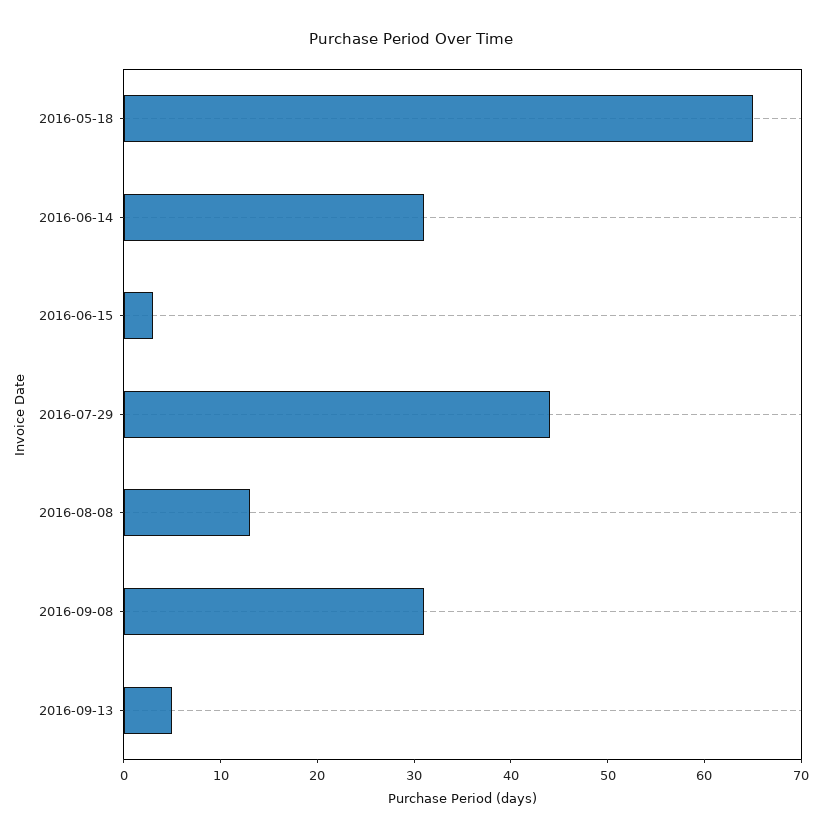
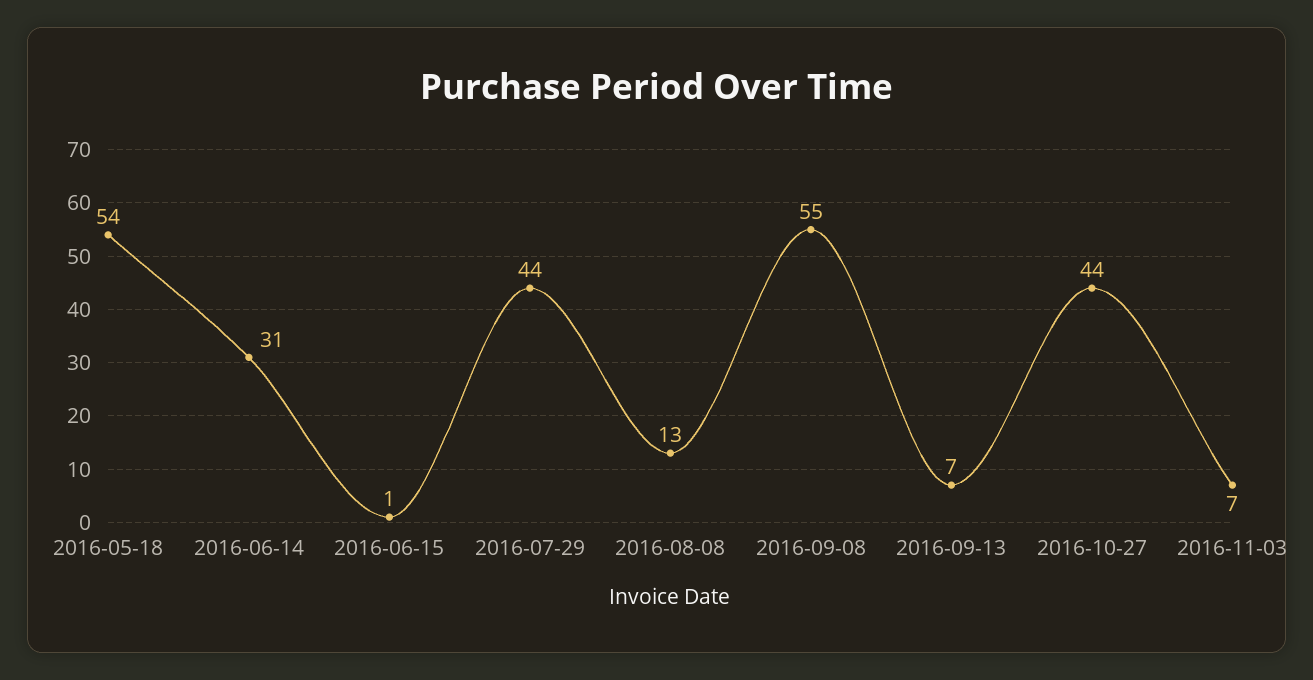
2016-05-18: 65 -> 54
2016-06-15: 3 -> 1
2016-09-08: 31 -> 55
2016-09-13: 5 -> 7
2016-10-27: none -> 44
2016-11-03: none -> 7

